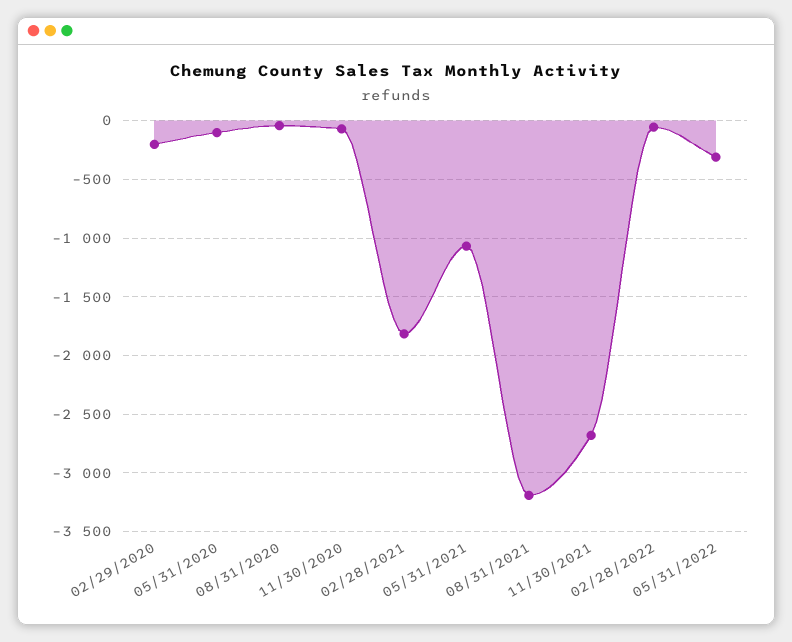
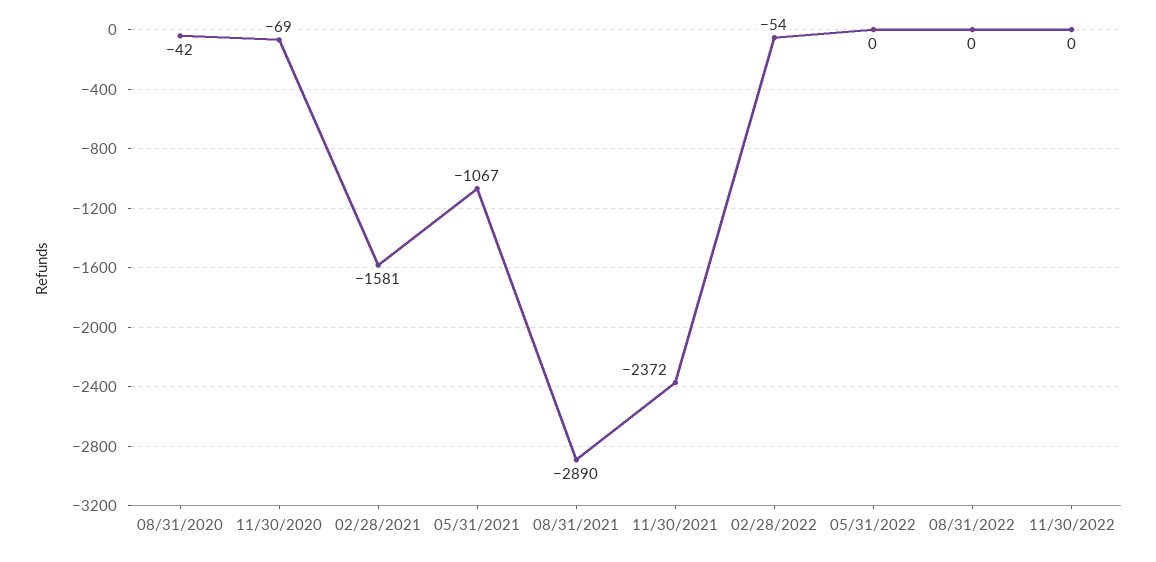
02/29/2020: -200 -> none
05/31/2020: -100 -> none
02/28/2021: -1800 -> -1581
08/31/2021: -3200 -> -2890
11/30/2021: -2700 -> -2372
05/31/2022: -300 -> 0
08/31/2022: none -> 0
11/30/2022: none -> 0

